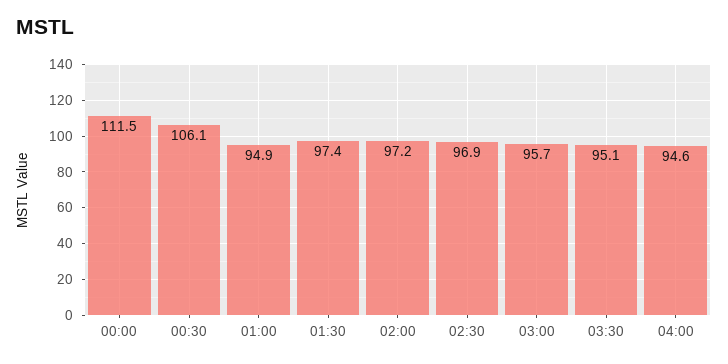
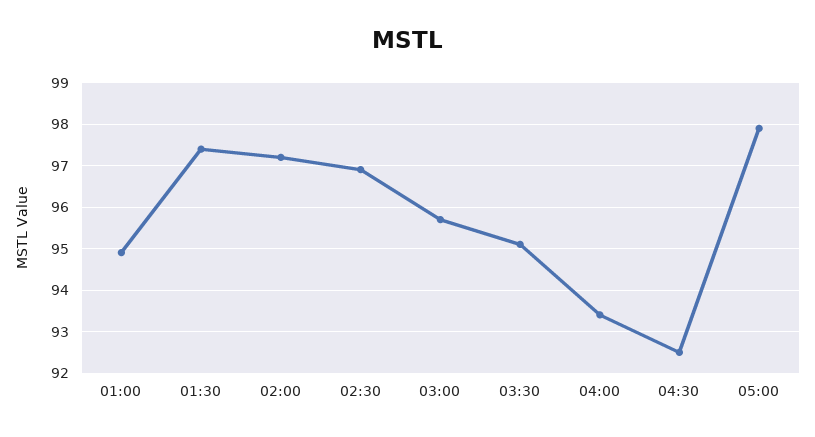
00:00: 111.5 -> none
00:30: 106.1 -> none
04:00: 94.6 -> 93.5
04:30: none -> 92.5
05:00: none -> 98

